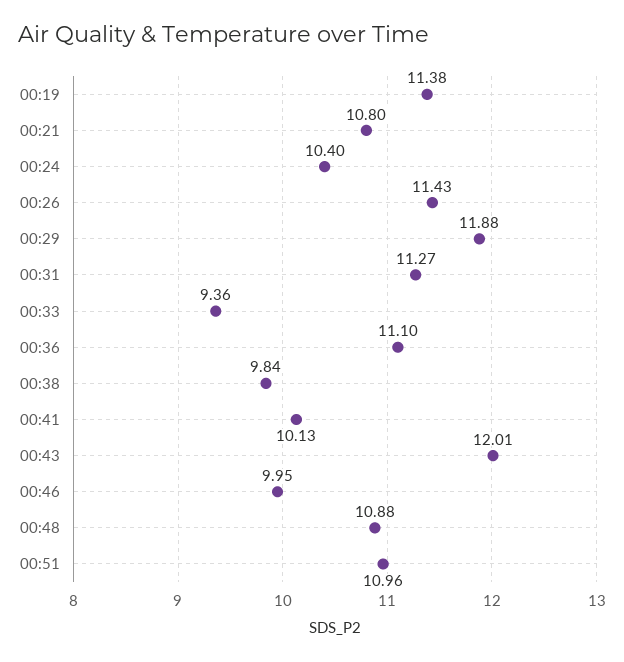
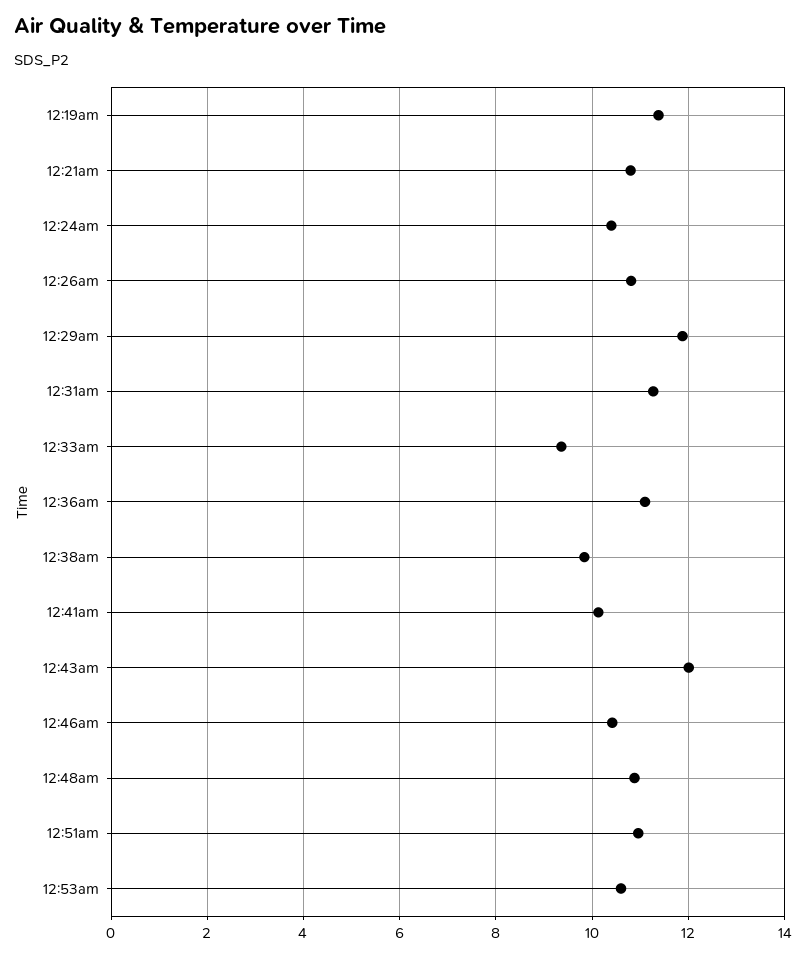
00:26: 11.43 -> 10.8
00:46: 9.95 -> 10.4
12:53am: none -> 10.6

